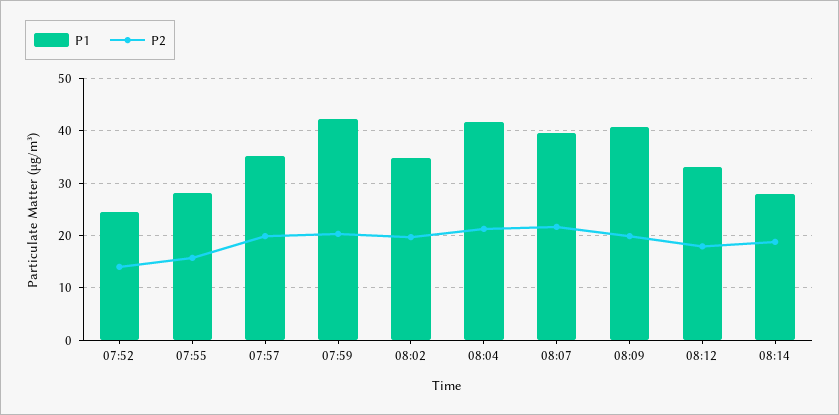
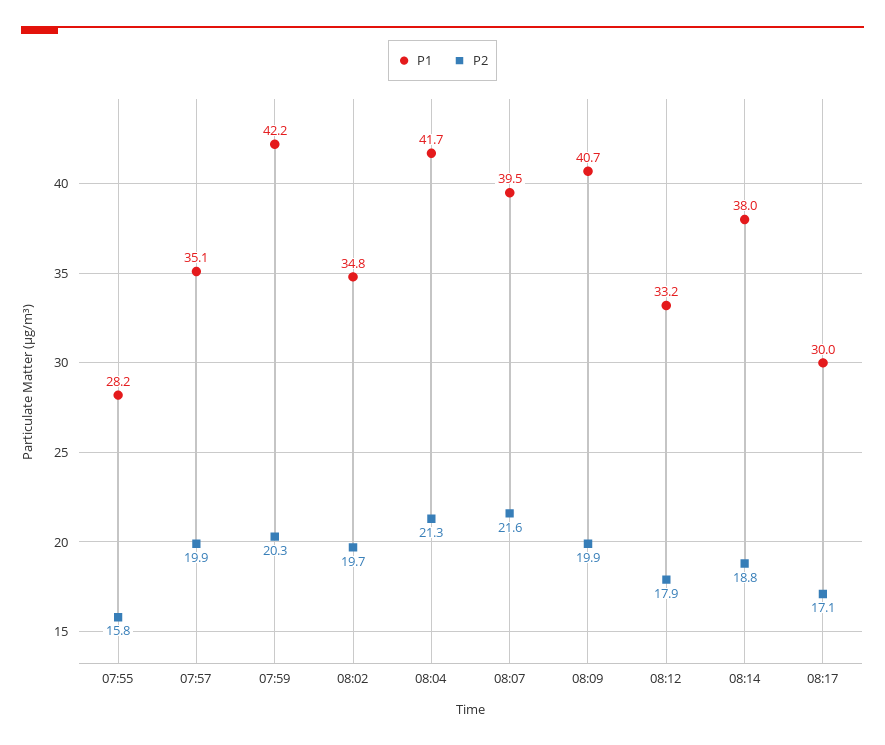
P1, 07:52: 24 -> none
P2, 07:52: 14 -> none
P1, 08:14: 28 -> 38
P1, 08:17: none -> 30
P2, 08:17: none -> 17.1

